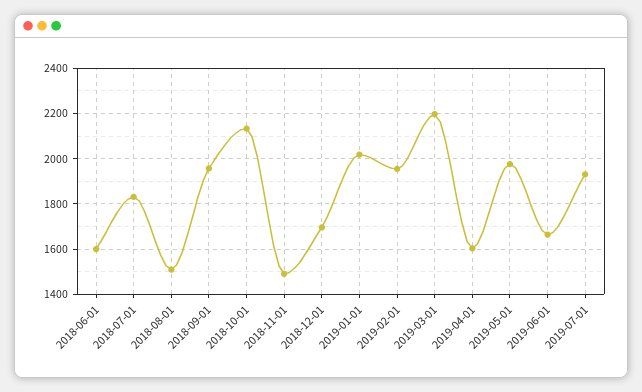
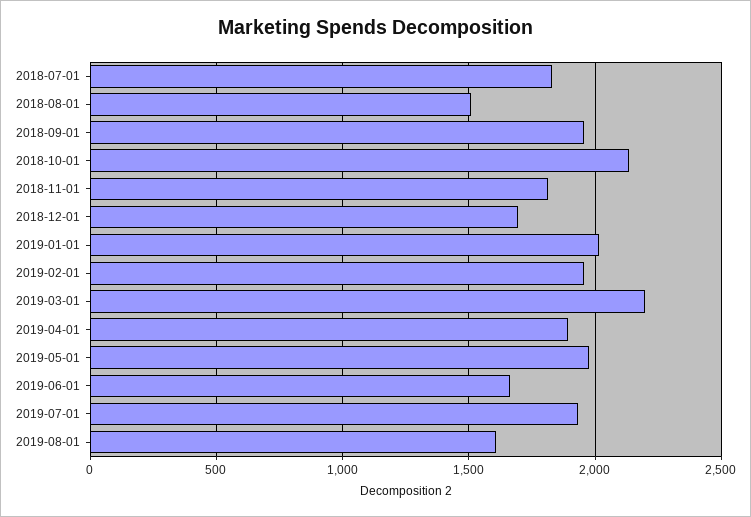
2018-06-01: 1600 -> none
2018-11-01: 1500 -> 1800
2019-04-01: 1600 -> 1900
2019-08-01: none -> 1600

